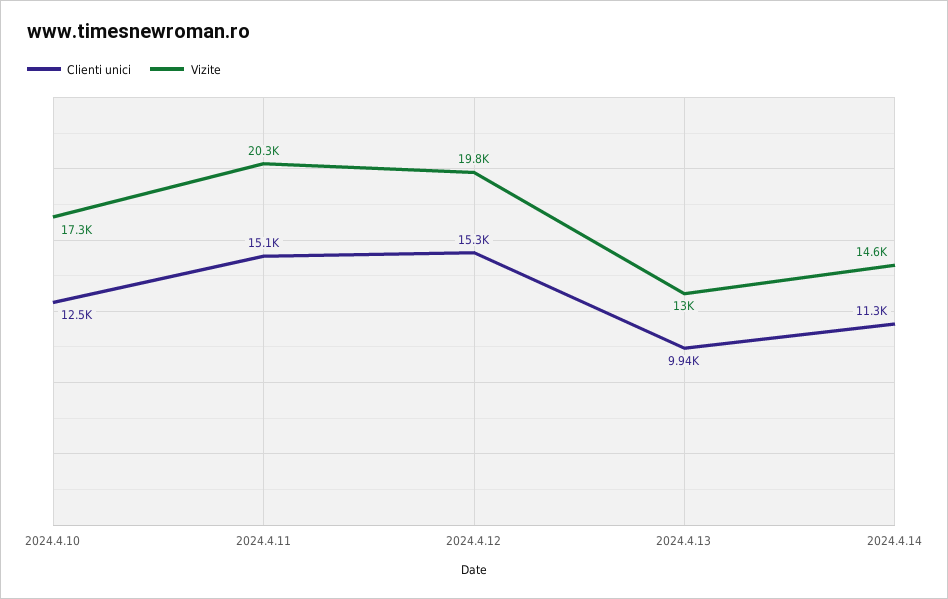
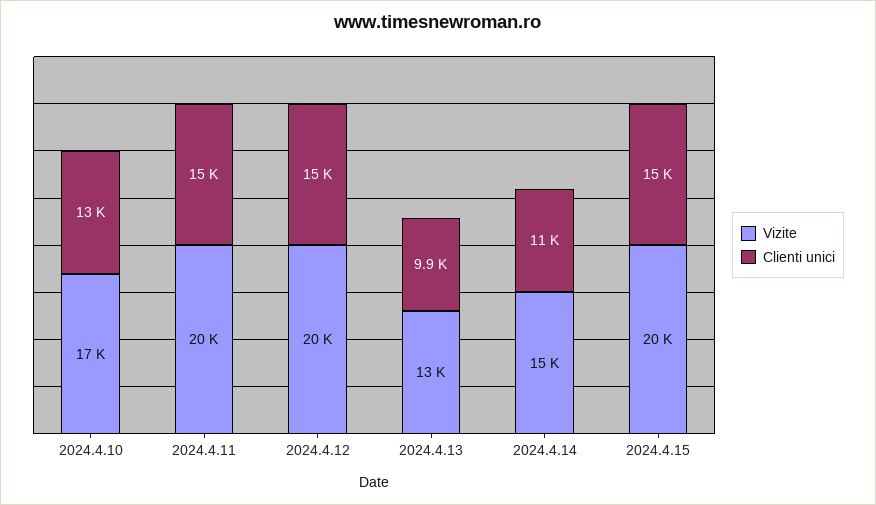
Vizite, 2024.4.15: none -> 20000
Clienti unici, 2024.4.15: none -> 15000

